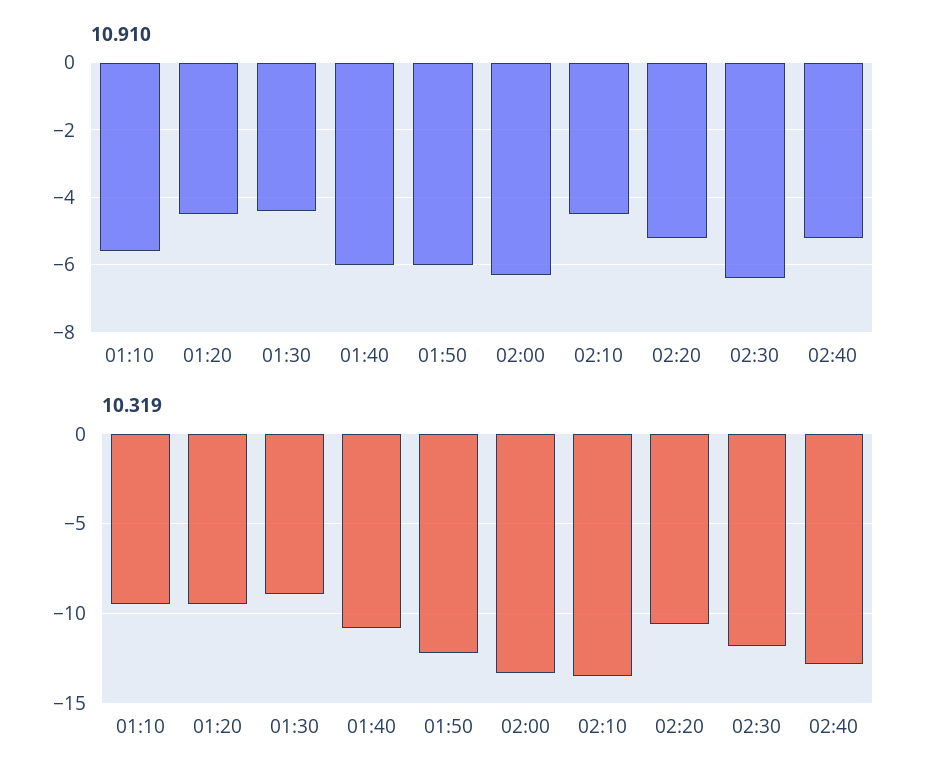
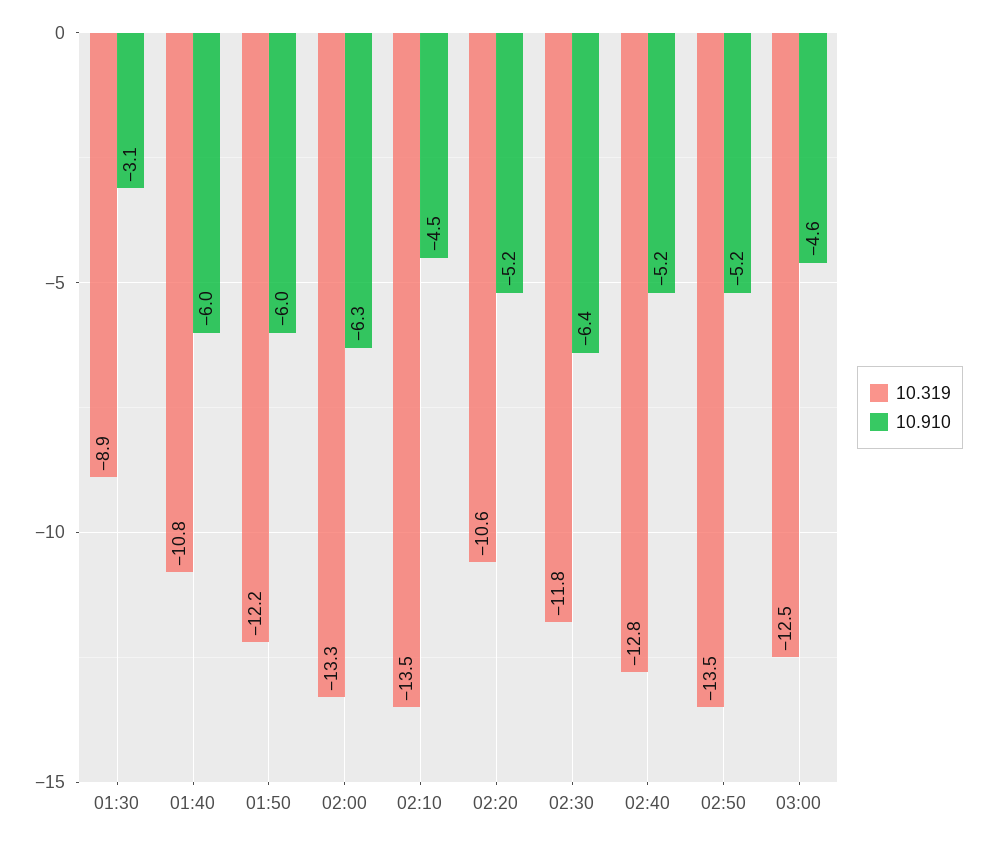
10.910, 01:10: -5.5 -> none
10.910, 01:20: -4.5 -> none
10.910, 01:30: -4.5 -> -3.1
10.319, 01:10: -9.5 -> none
10.319, 01:20: -9.5 -> none
10.319, 02:50: none -> -13.5
10.910, 02:50: none -> -5.2
10.319, 03:00: none -> -12.5
10.910, 03:00: none -> -4.6

